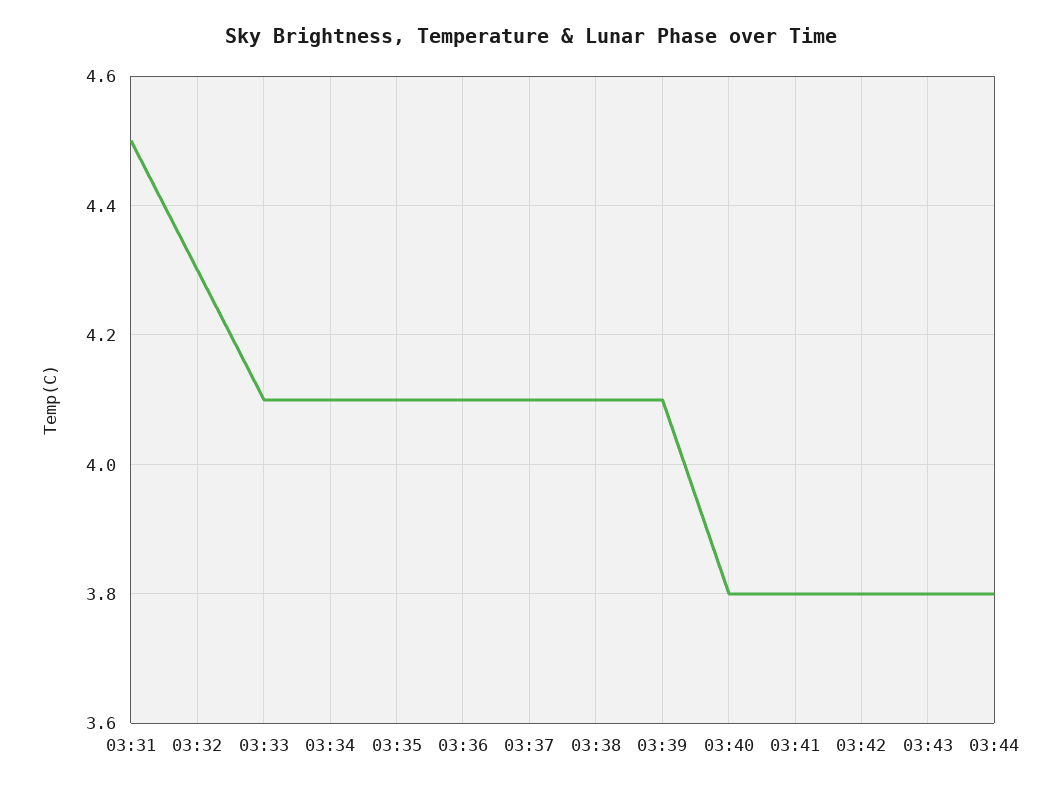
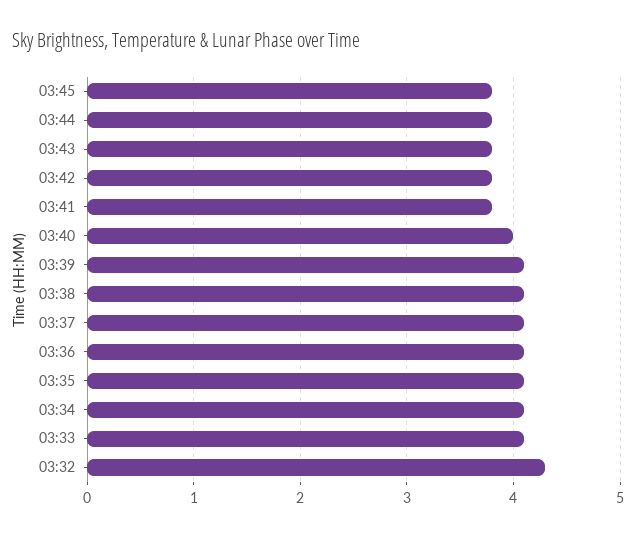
03:31: 4.5 -> none
03:40: 3.8 -> 4
03:45: none -> 3.8

